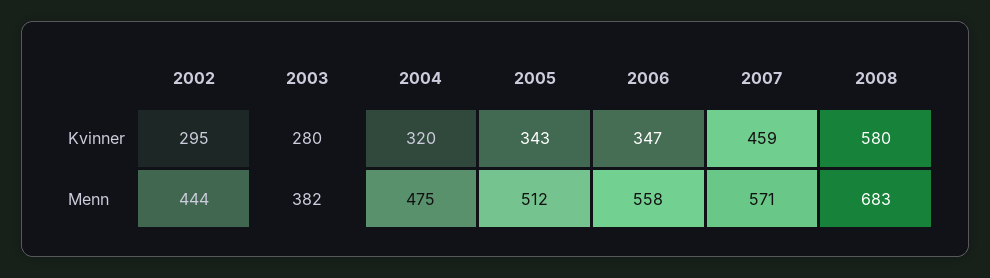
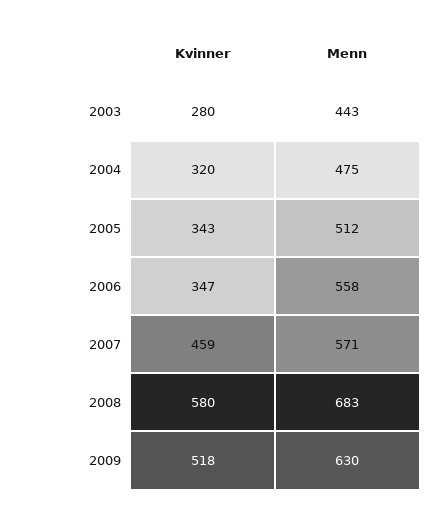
2002, Kvinner: 295 -> none
2002, Menn: 444 -> none
2003, Menn: 382 -> 443
2009, Kvinner: none -> 518
2009, Menn: none -> 630

